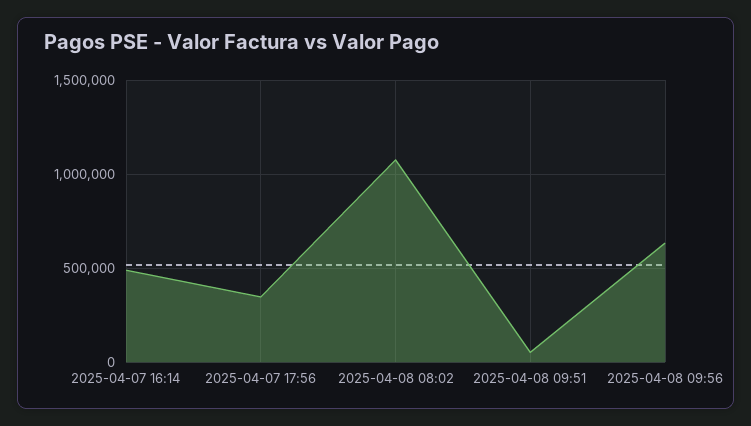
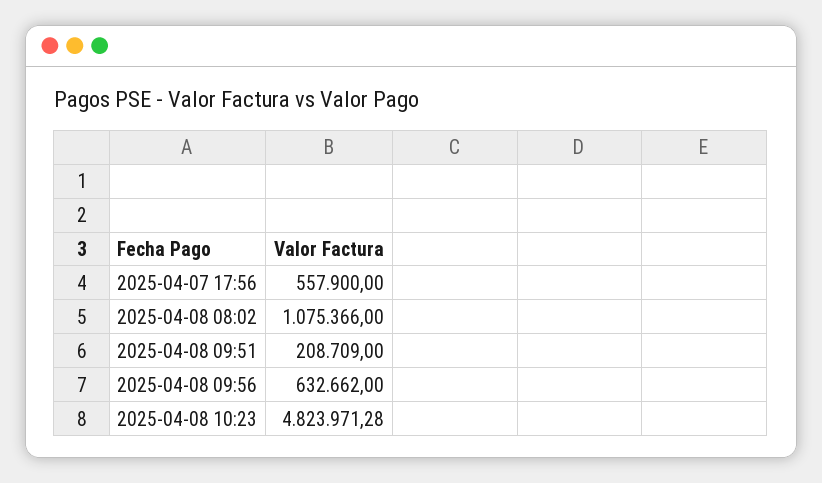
2025-04-07 16:14: 500000 -> none
2025-04-07 17:56: 350000 -> 557900
2025-04-08 09:51: 50000 -> 208709
2025-04-08 10:23: none -> 4823971.28

